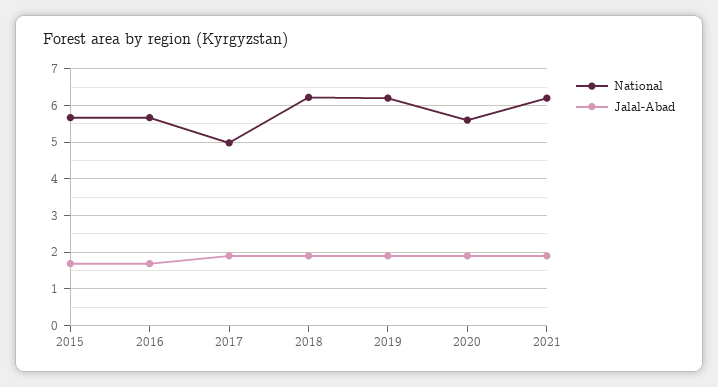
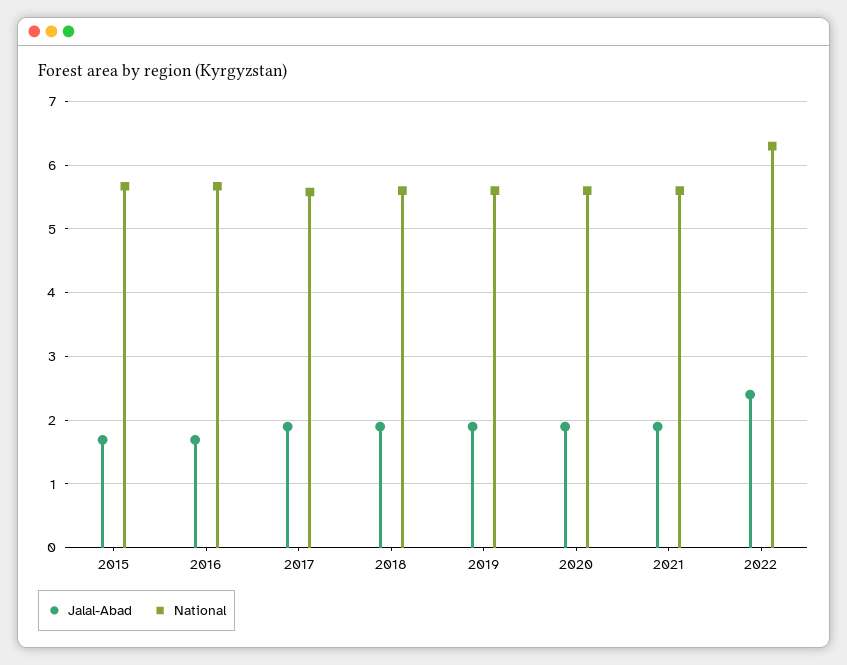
National, 2017: 5 -> 5.6
National, 2018: 6.2 -> 5.6
National, 2019: 6.2 -> 5.6
National, 2021: 6.2 -> 5.6
Jalal-Abad, 2022: none -> 2.4
National, 2022: none -> 6.3

